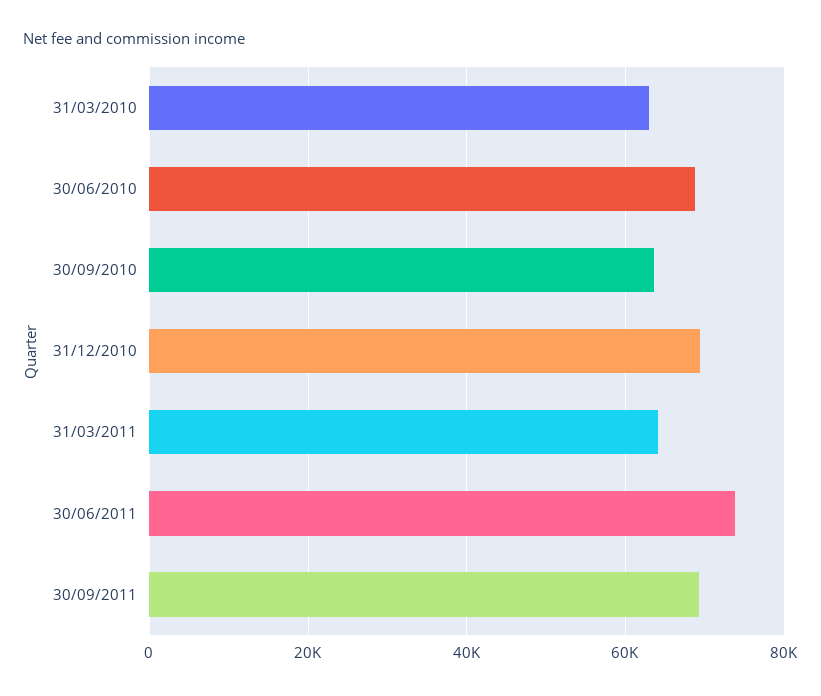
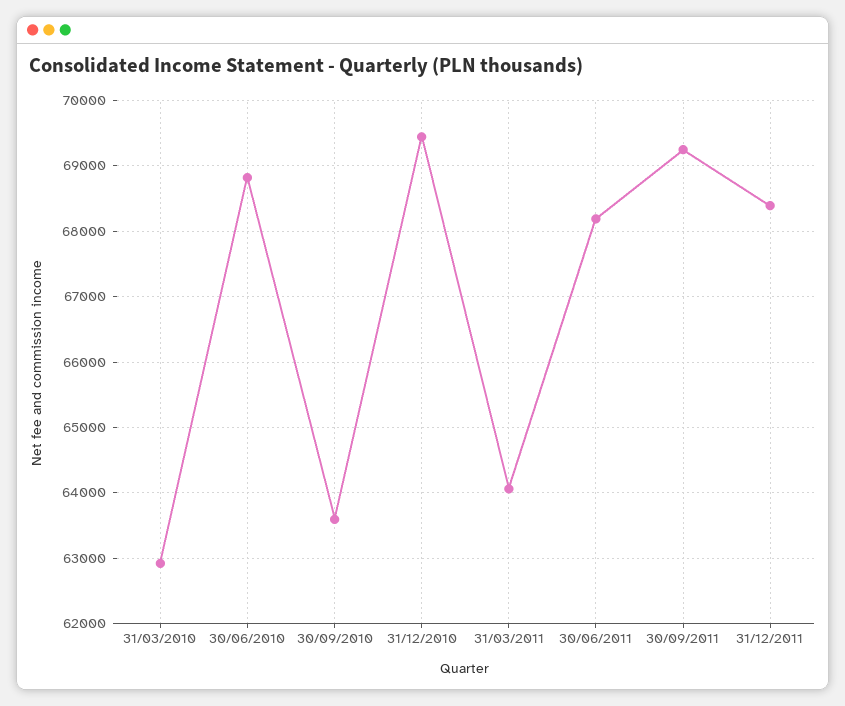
30/06/2011: 74000 -> 68200
31/12/2011: none -> 68400

